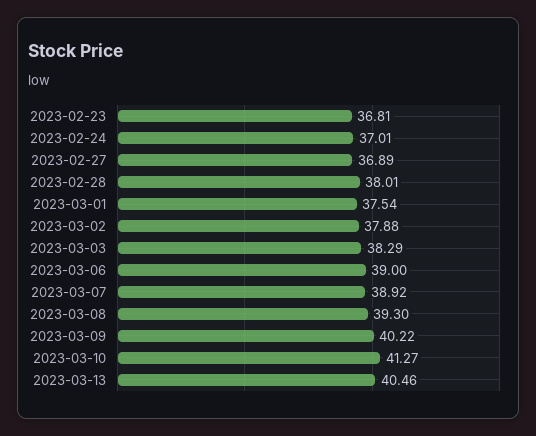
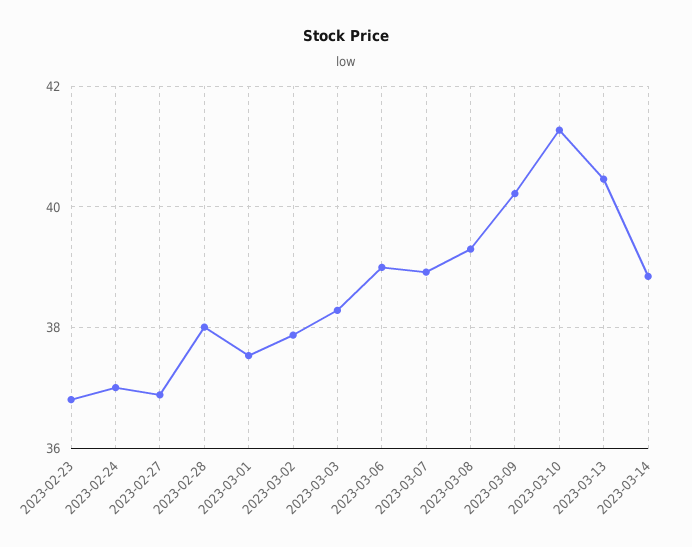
2023-03-14: none -> 38.8

